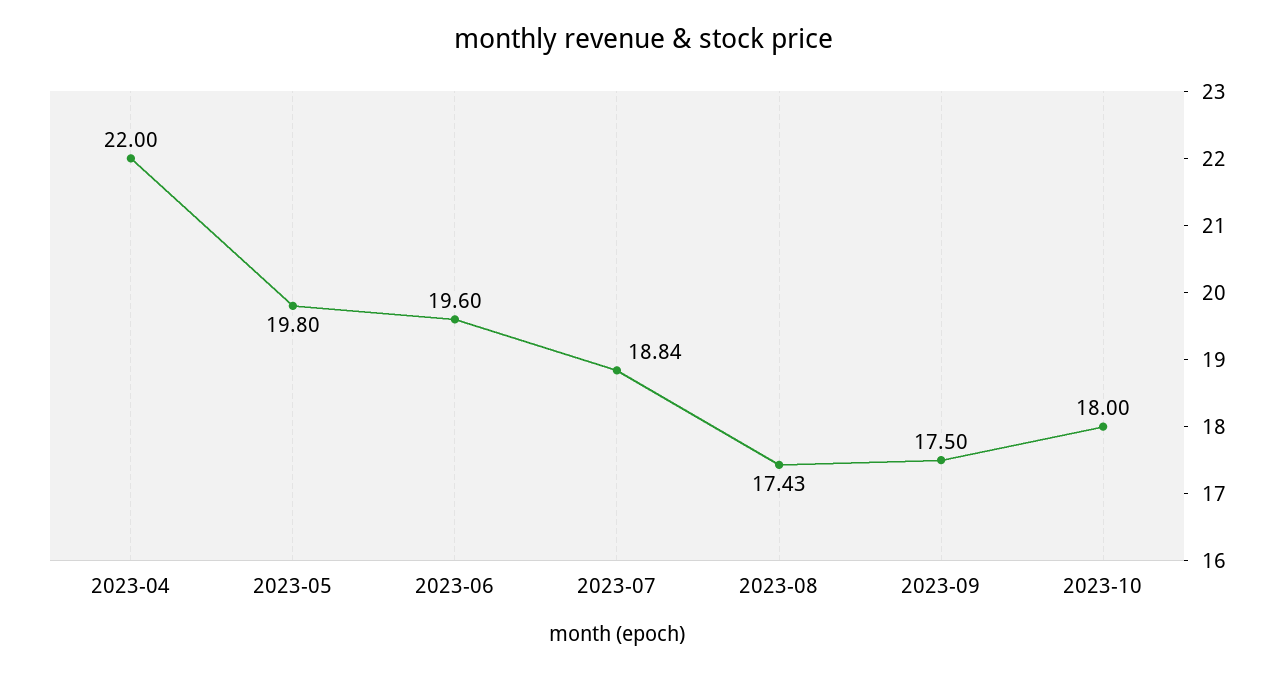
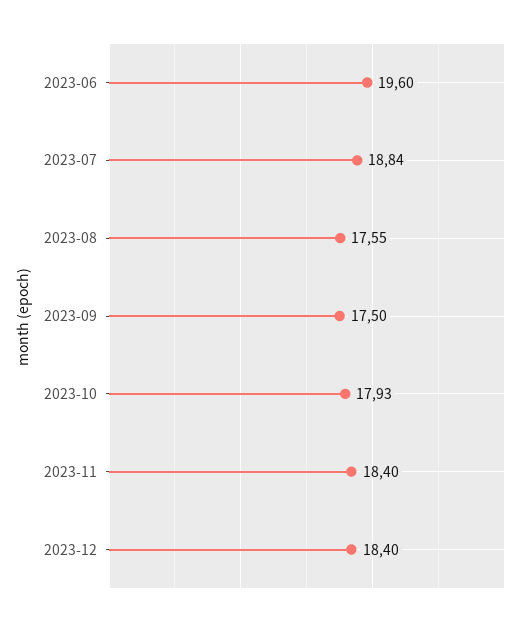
2023-04: 22 -> none
2023-05: 19.8 -> none
2023-08: 17.43 -> 17.55
2023-10: 18 -> 17.93
2023-11: none -> 18.4
2023-12: none -> 18.4

